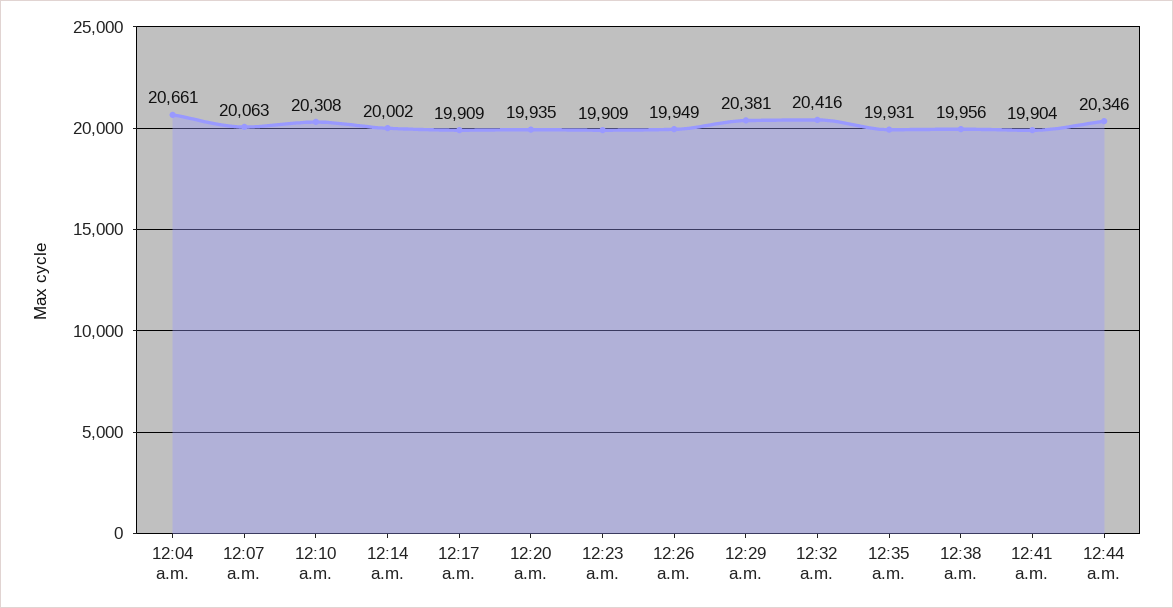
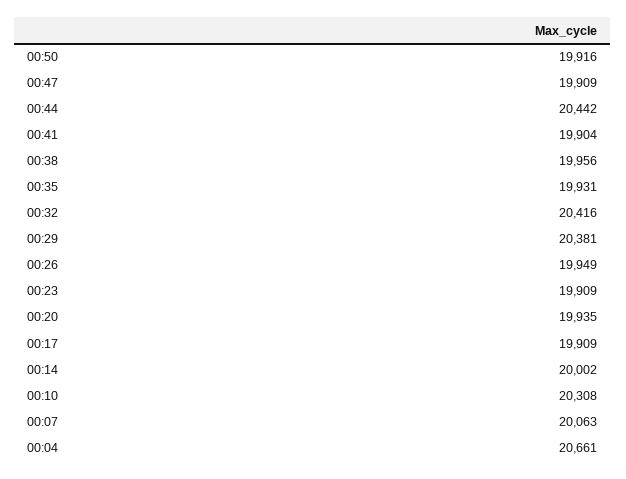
12:44 a.m.: 20346 -> 20442
00:50: none -> 19916
00:47: none -> 19909

